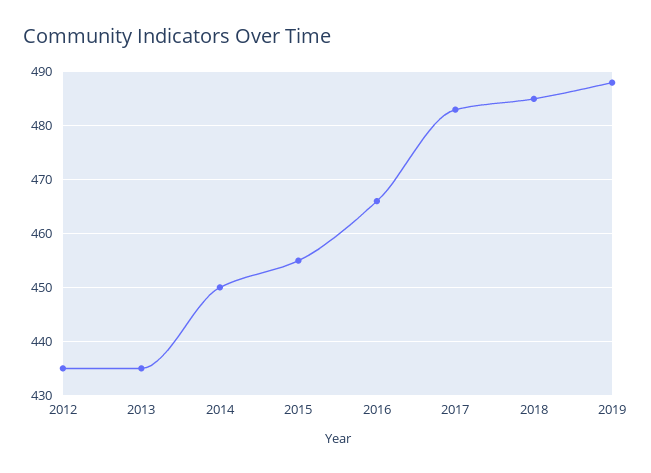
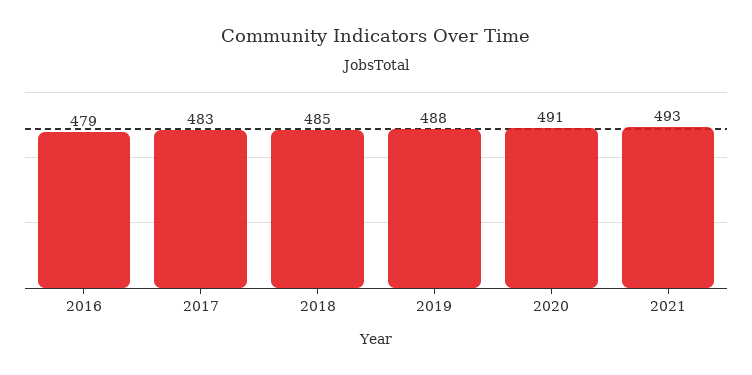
2012: 435 -> none
2013: 435 -> none
2014: 450 -> none
2015: 455 -> none
2016: 465 -> 479
2020: none -> 491
2021: none -> 493

